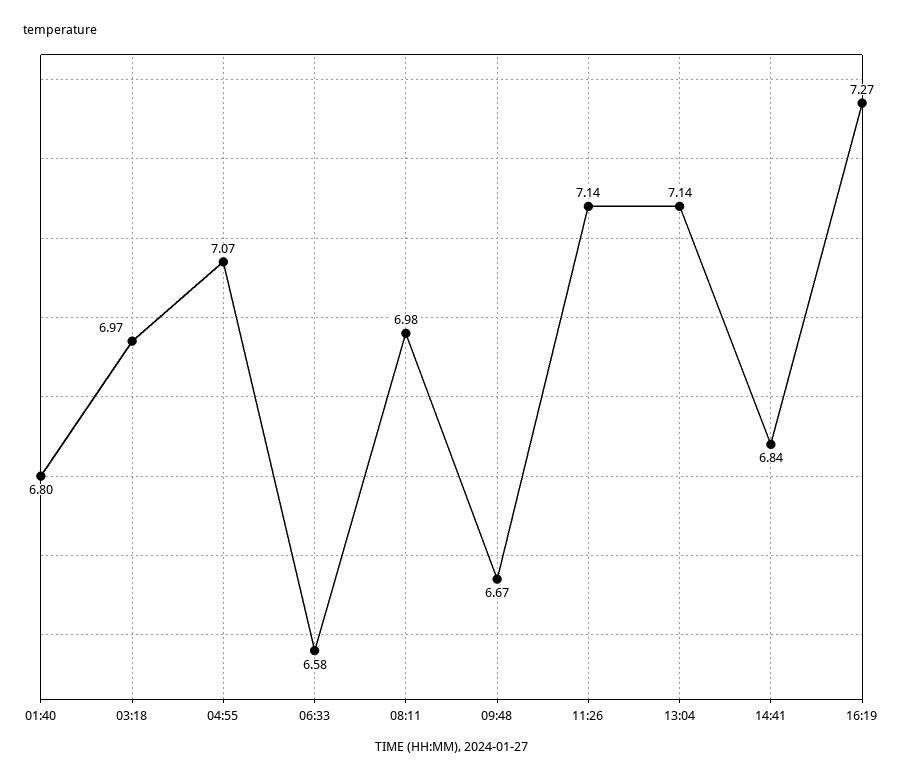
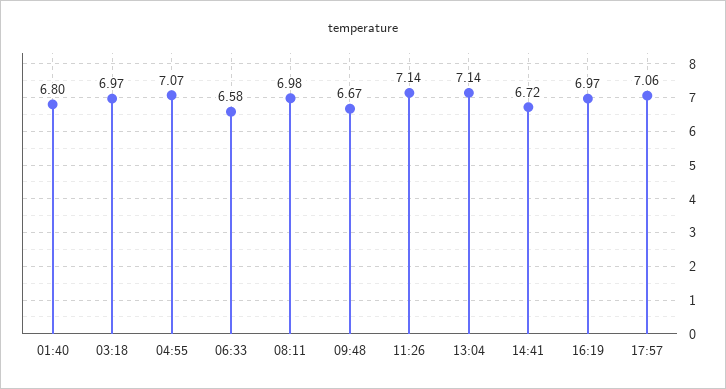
14:41: 6.84 -> 6.72
16:19: 7.27 -> 6.97
17:57: none -> 7.06

